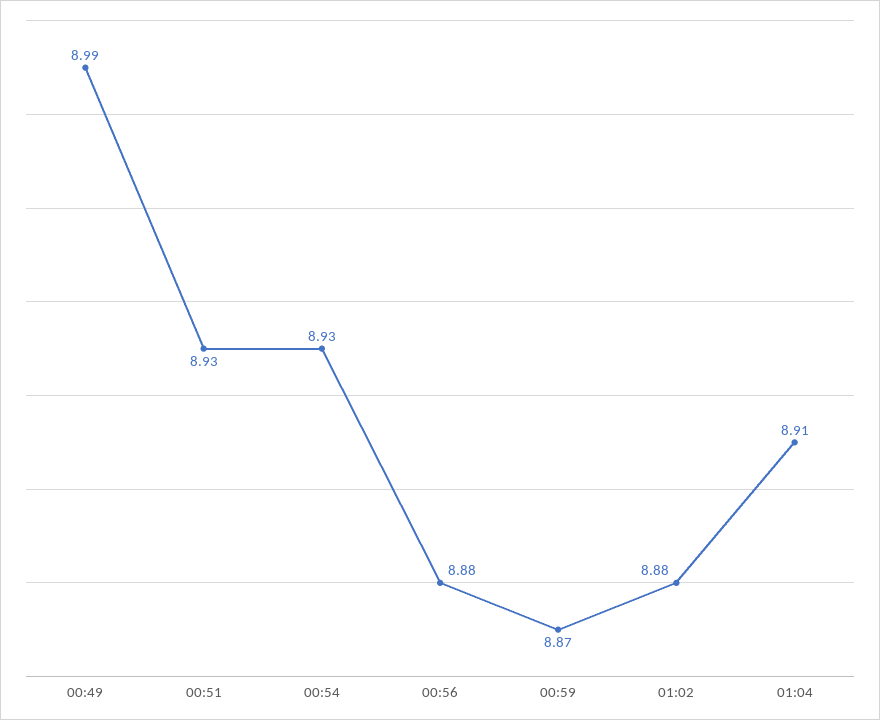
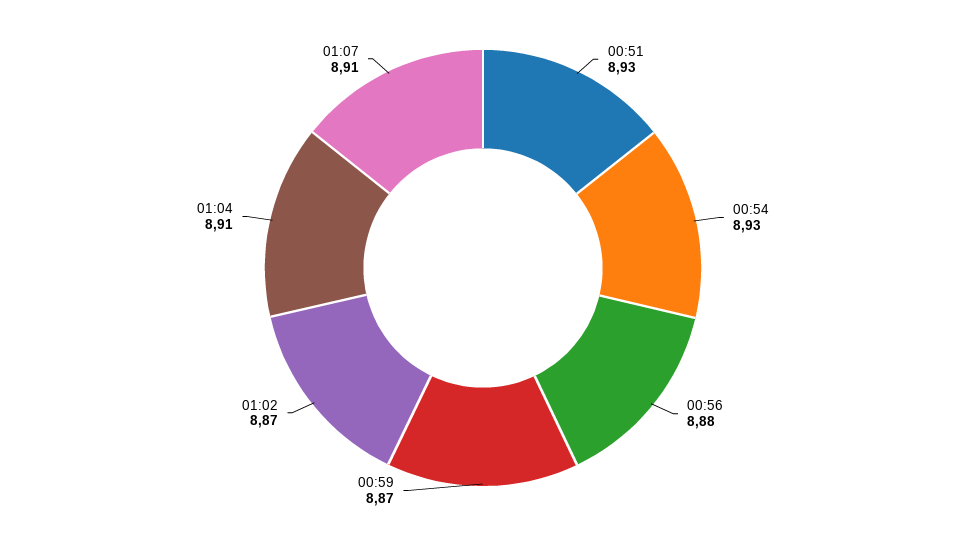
00:49: 8.99 -> none
01:02: 8.88 -> 8.87
01:07: none -> 8.91

